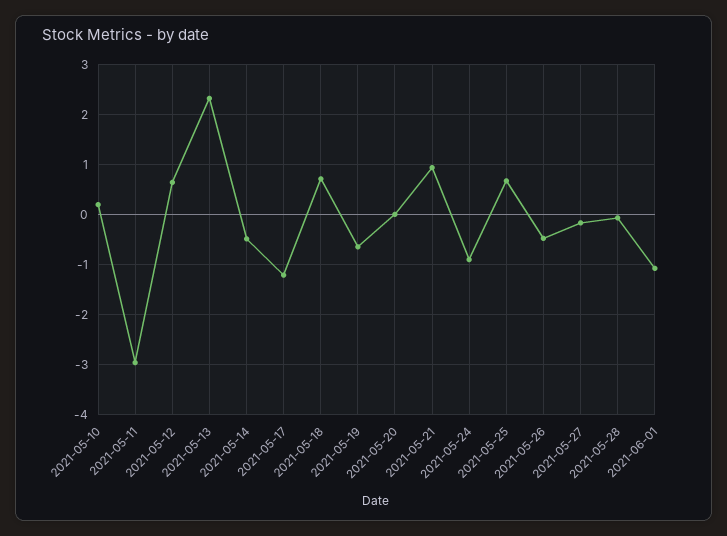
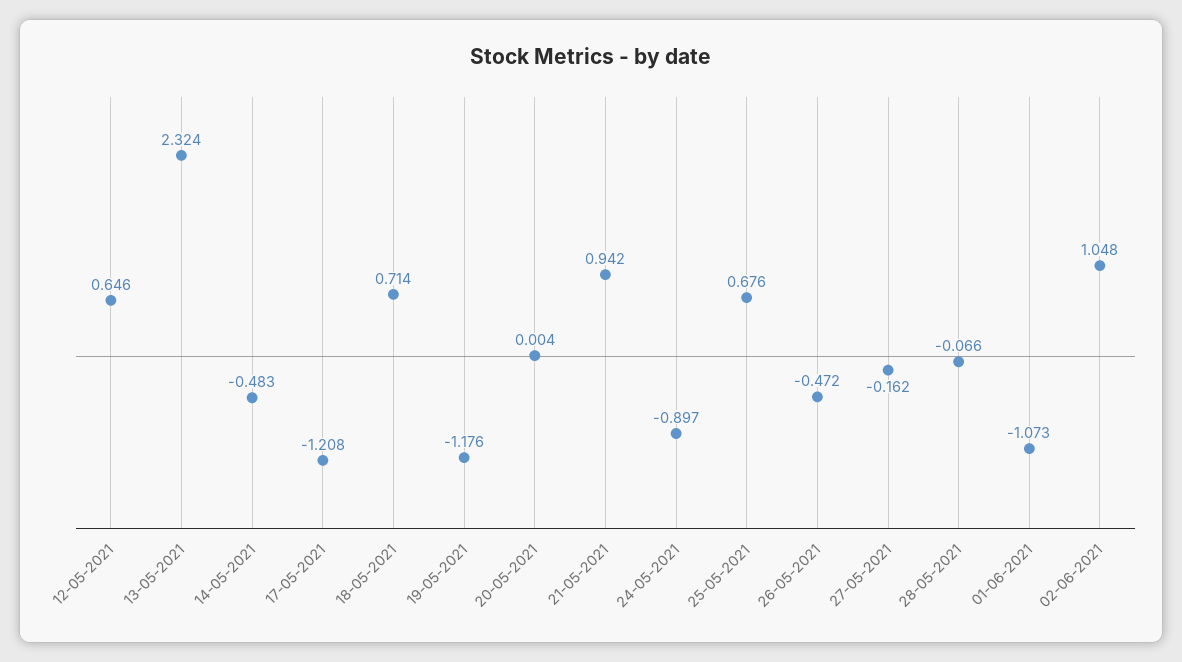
2021-05-10: 0.2 -> none
2021-05-11: -3 -> none
2021-05-19: -0.6 -> -1.176
02-06-2021: none -> 1.048

